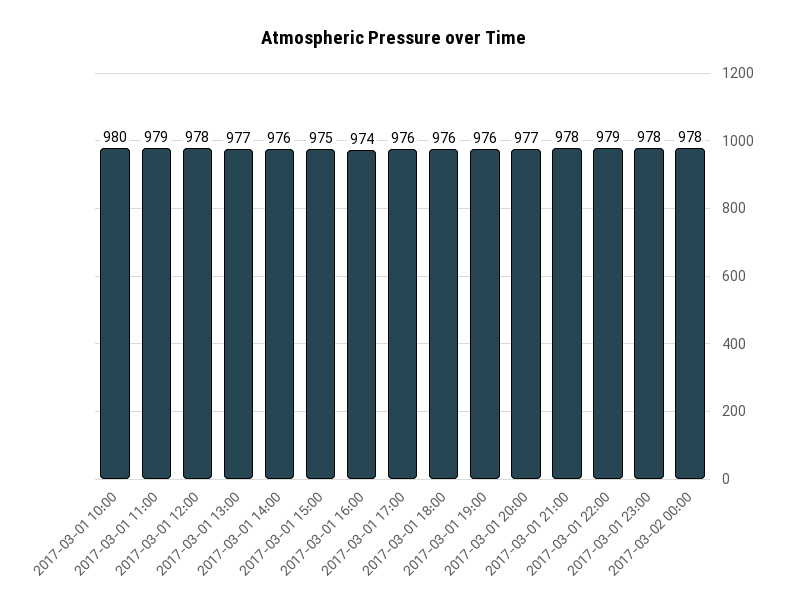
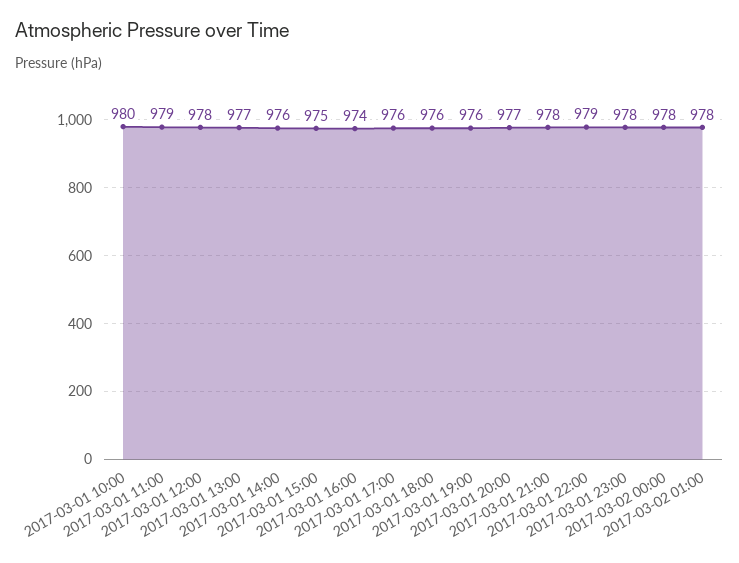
2017-03-02 01:00: none -> 978

